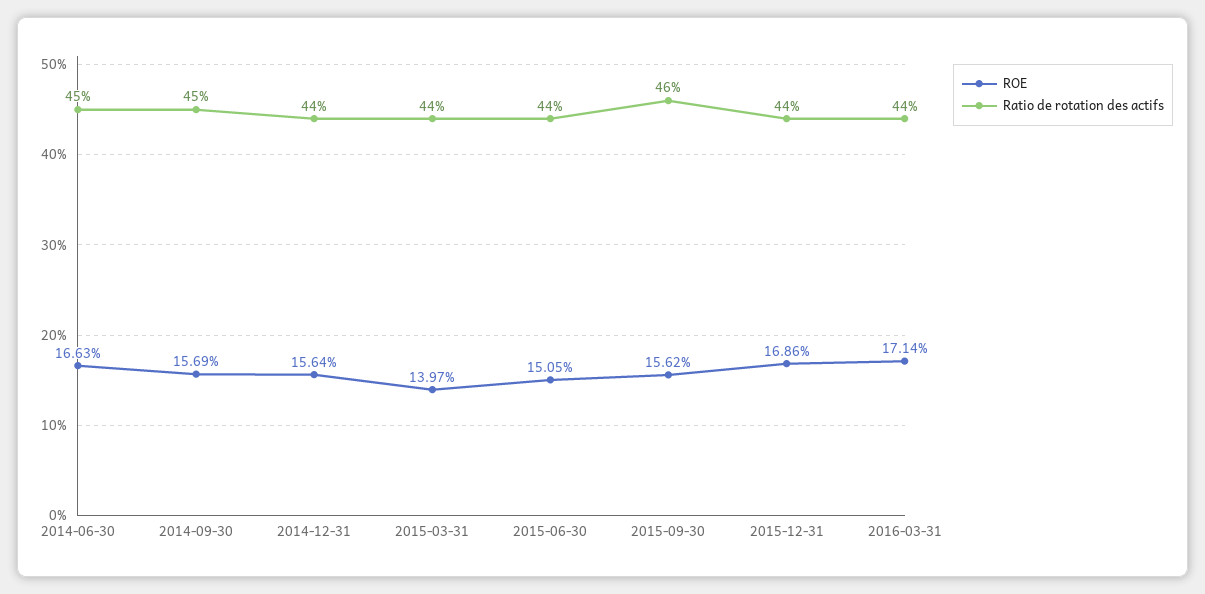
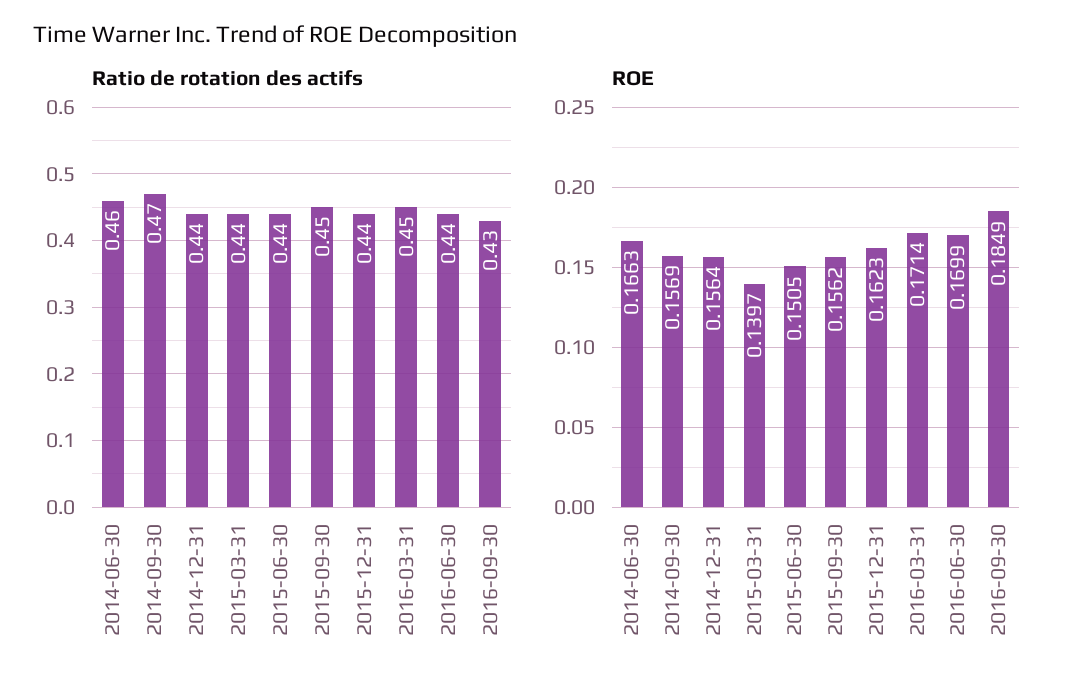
Ratio de rotation des actifs, 2014-06-30: 0.45 -> 0.46
Ratio de rotation des actifs, 2014-09-30: 0.45 -> 0.47
Ratio de rotation des actifs, 2015-09-30: 0.46 -> 0.45
ROE, 2015-12-31: 0.1686 -> 0.1623
Ratio de rotation des actifs, 2016-03-31: 0.44 -> 0.45
Ratio de rotation des actifs, 2016-06-30: none -> 0.44
Ratio de rotation des actifs, 2016-09-30: none -> 0.43
ROE, 2016-06-30: none -> 0.1699
ROE, 2016-09-30: none -> 0.1849

